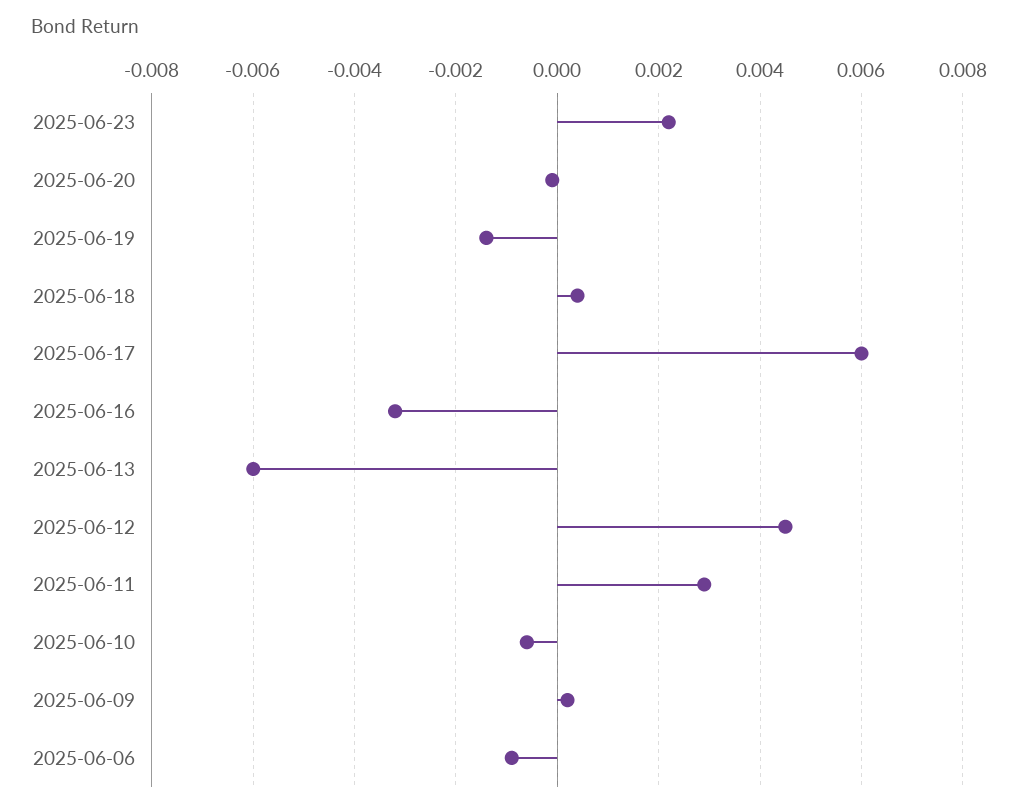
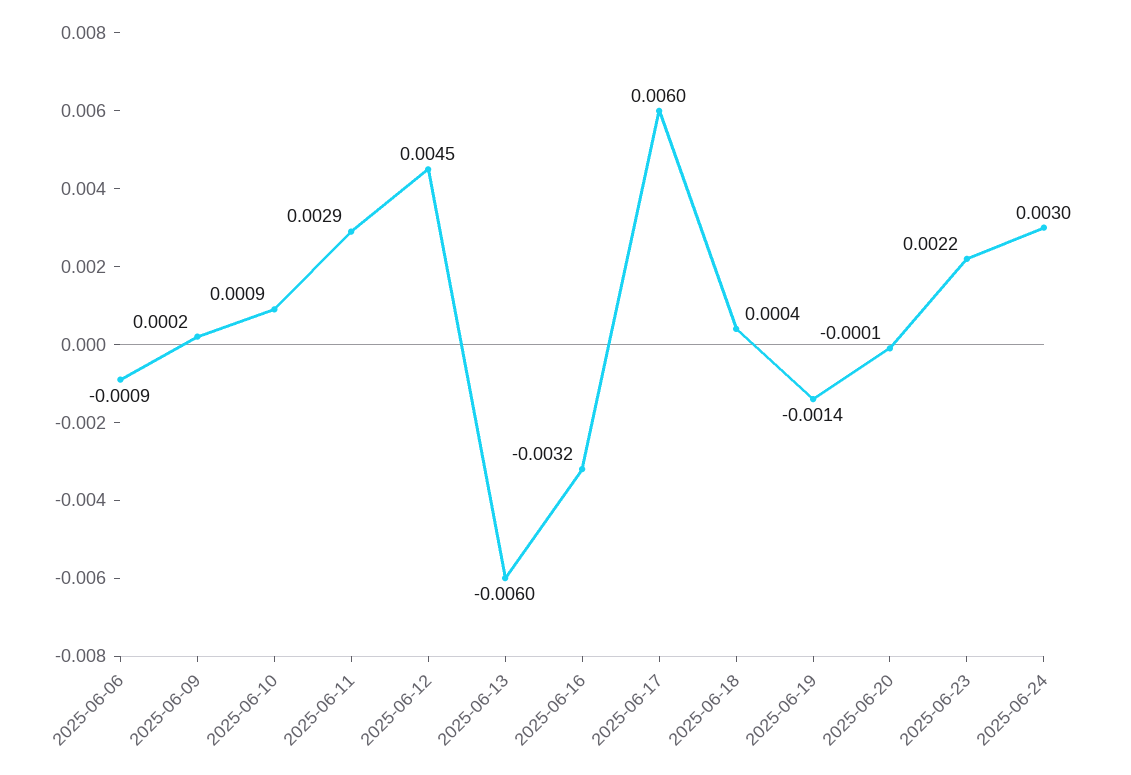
2025-06-10: -0.0005 -> 0.0009
2025-06-24: none -> 0.003

